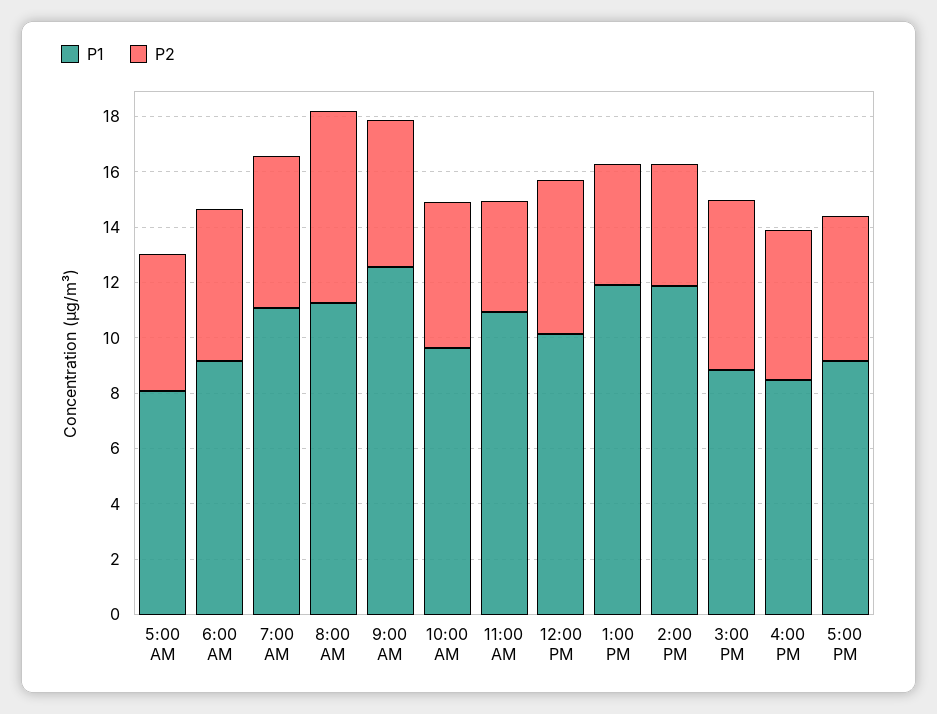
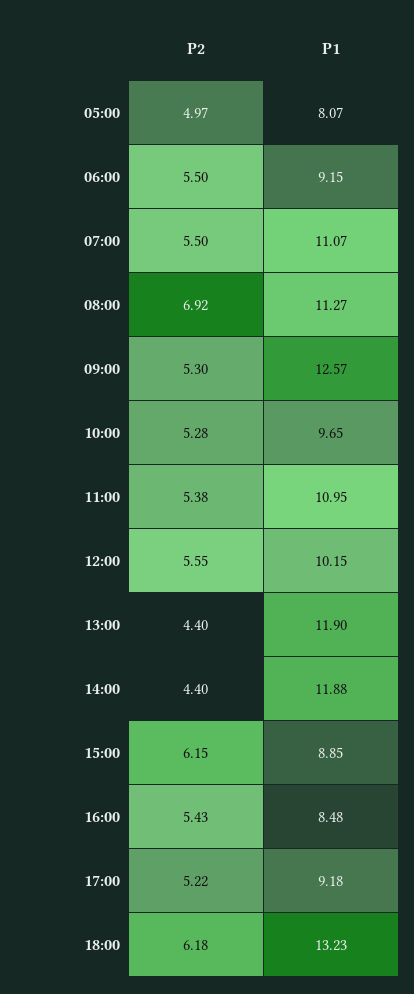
P2, 11:00 AM: 4 -> 5.38
P2, 18:00: none -> 6.18
P1, 18:00: none -> 13.23

